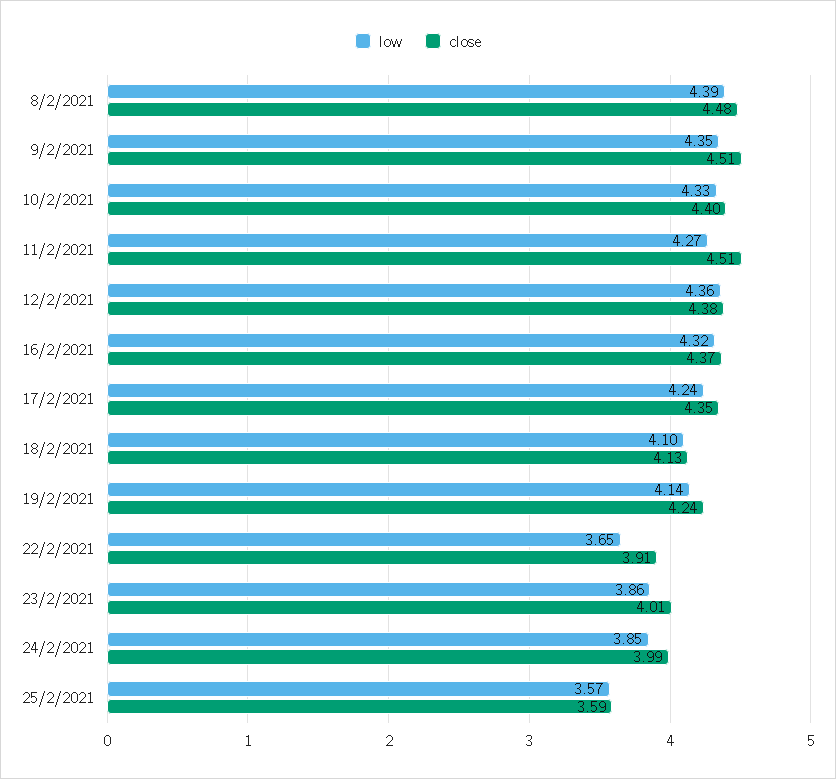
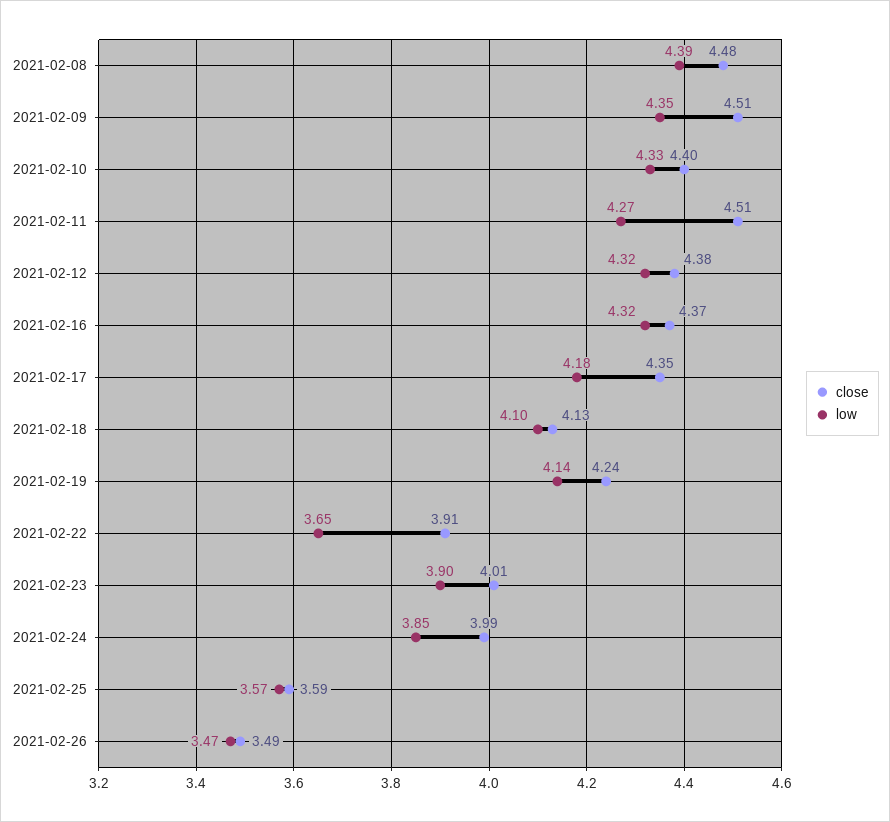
low, 12/2/2021: 4.36 -> 4.32
low, 17/2/2021: 4.24 -> 4.18
low, 23/2/2021: 3.86 -> 3.9
close, 2021-02-26: none -> 3.49
low, 2021-02-26: none -> 3.47

